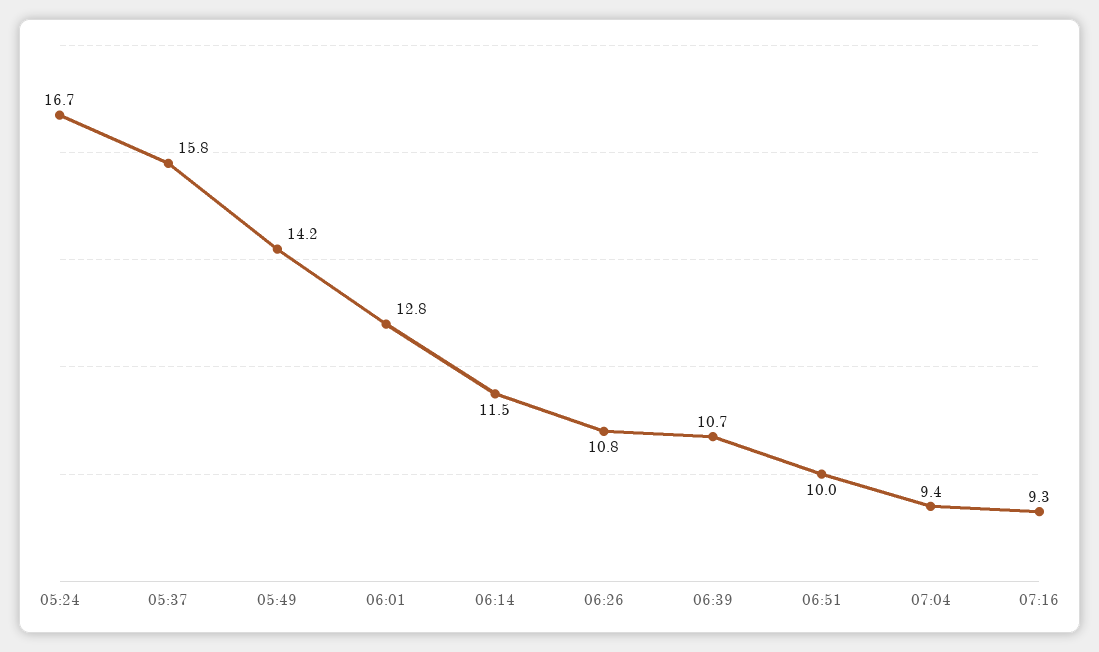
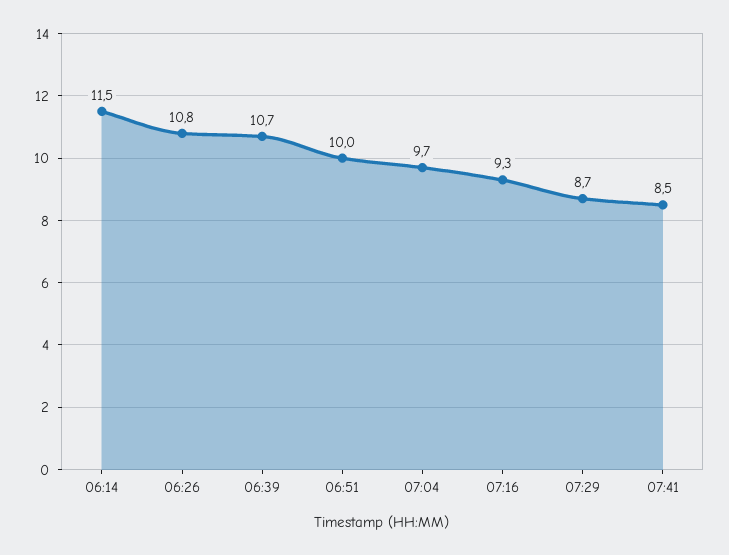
05:24: 16.7 -> none
05:37: 15.8 -> none
05:49: 14.2 -> none
06:01: 12.8 -> none
07:04: 9.4 -> 9.7
07:29: none -> 8.7
07:41: none -> 8.5

